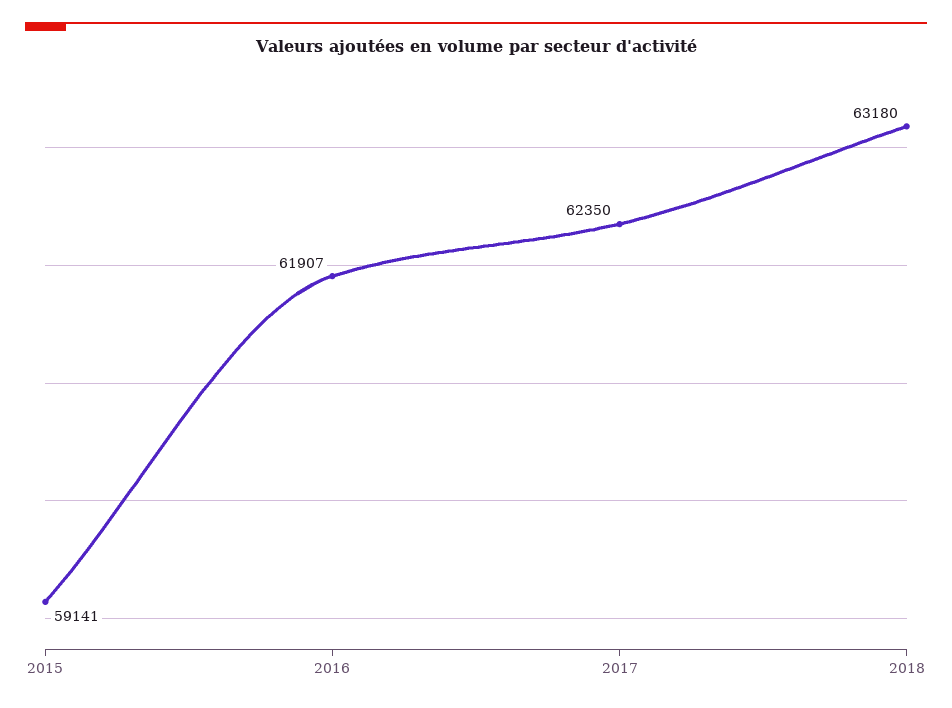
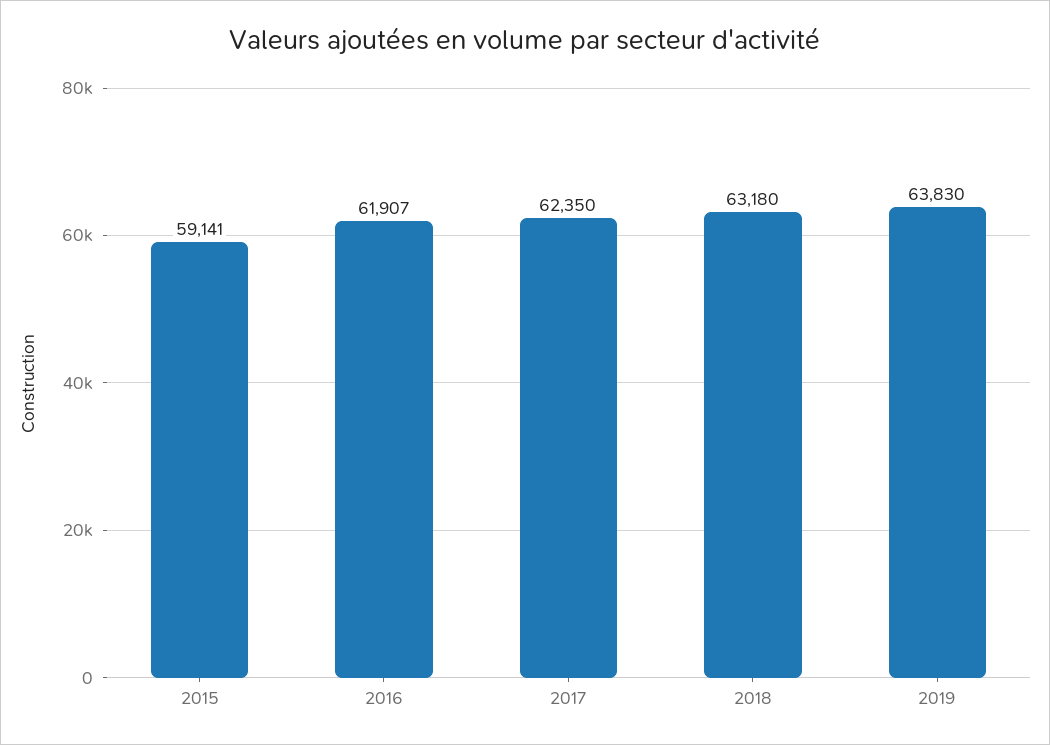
2019: none -> 63830

